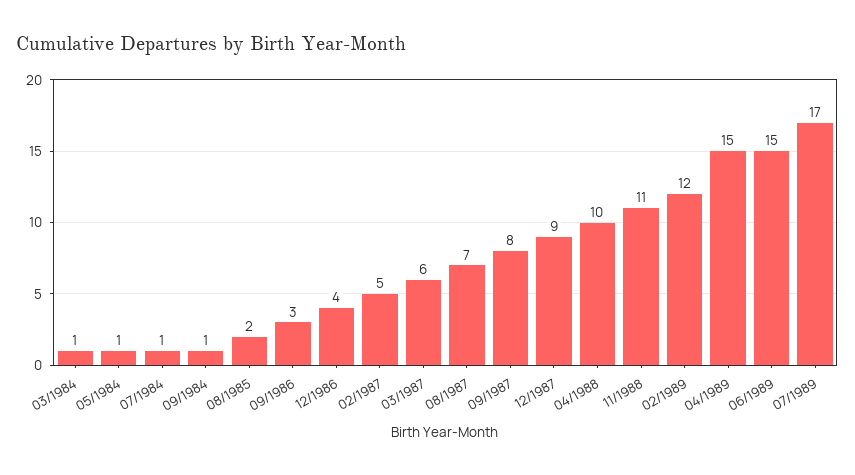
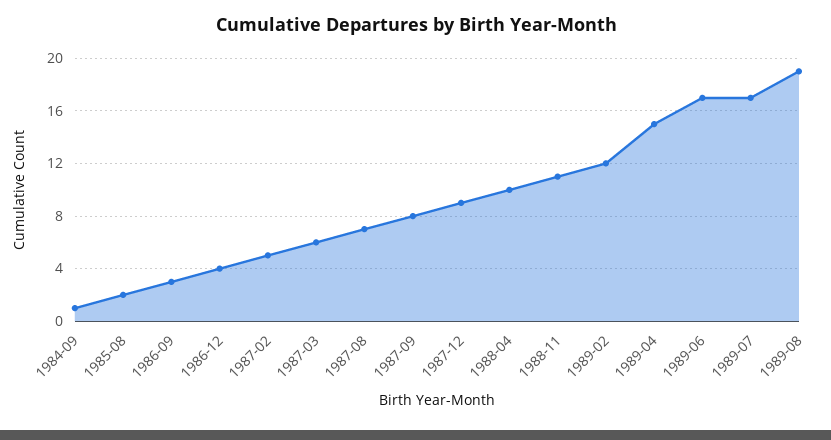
03/1984: 1 -> none
05/1984: 1 -> none
07/1984: 1 -> none
06/1989: 15 -> 17
1989-08: none -> 19

